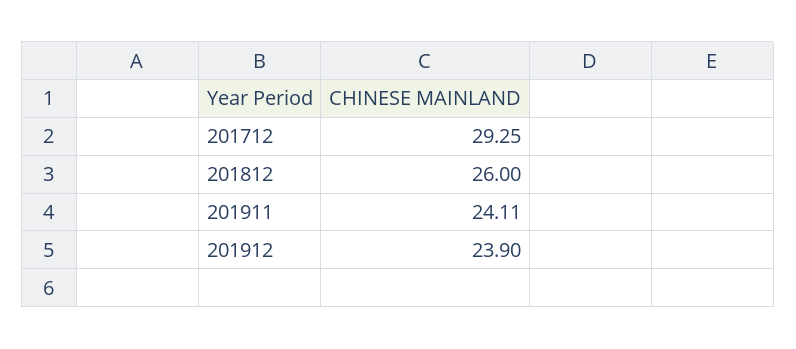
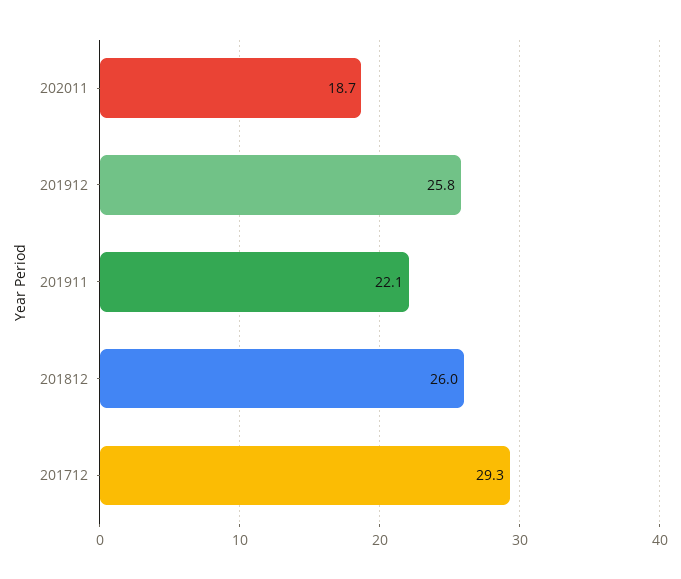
201911: 24.11 -> 22.1
201912: 23.9 -> 25.8
202011: none -> 18.7

